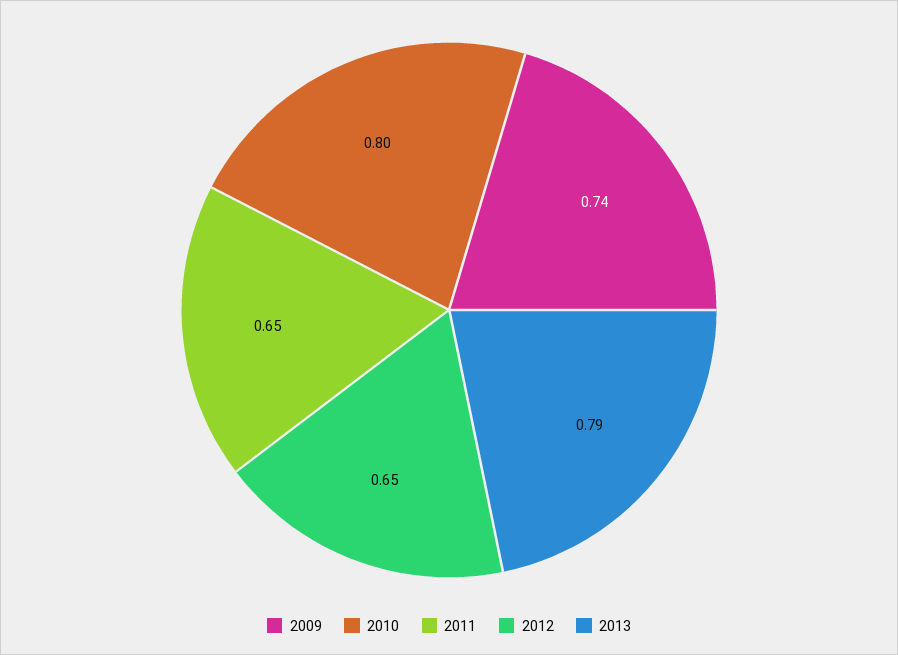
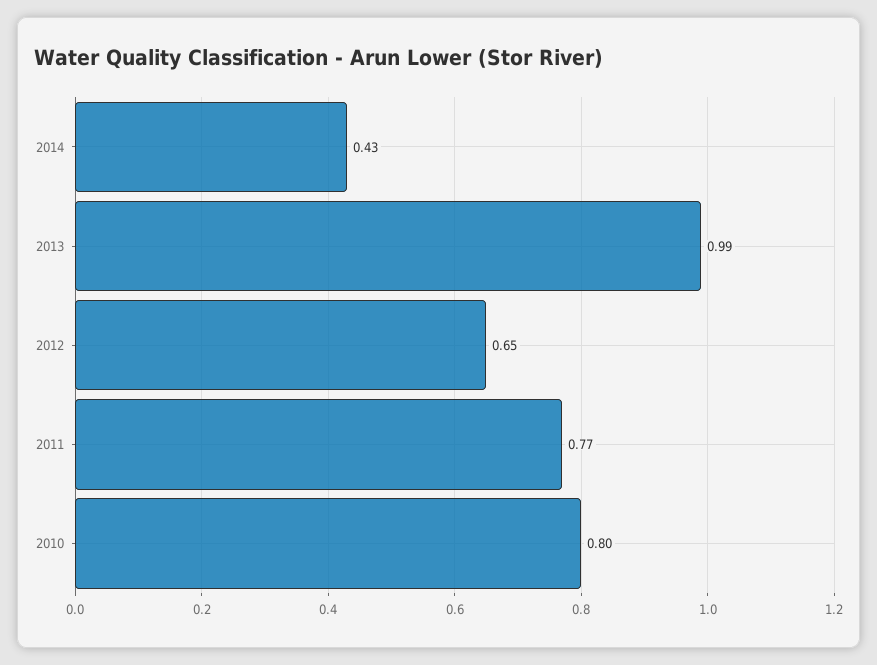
2009: 0.74 -> none
2011: 0.65 -> 0.77
2013: 0.79 -> 0.99
2014: none -> 0.43

